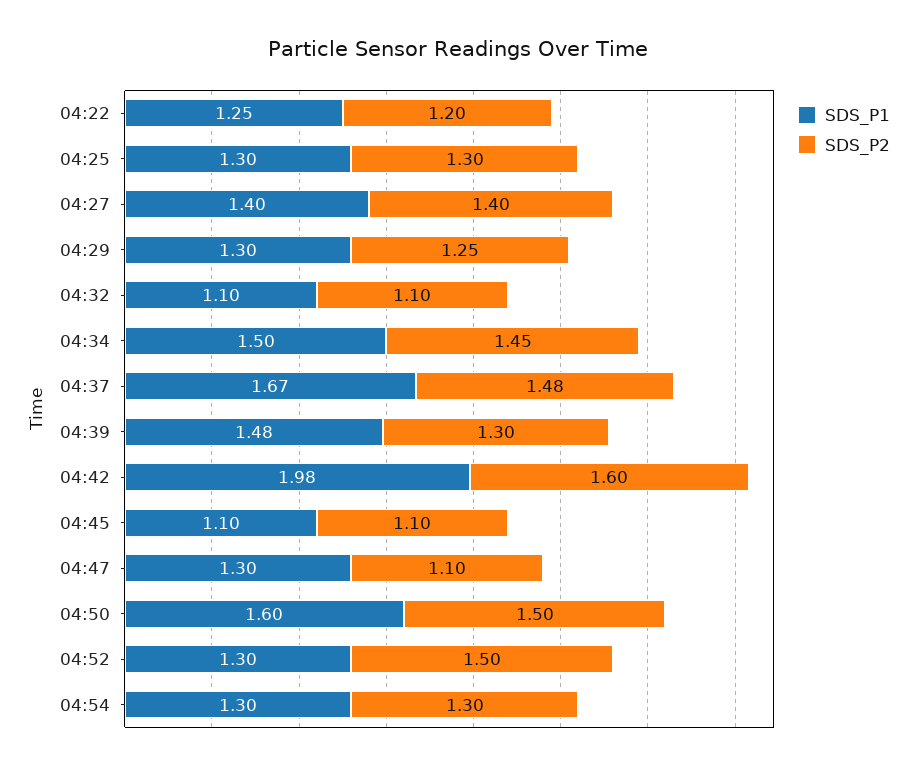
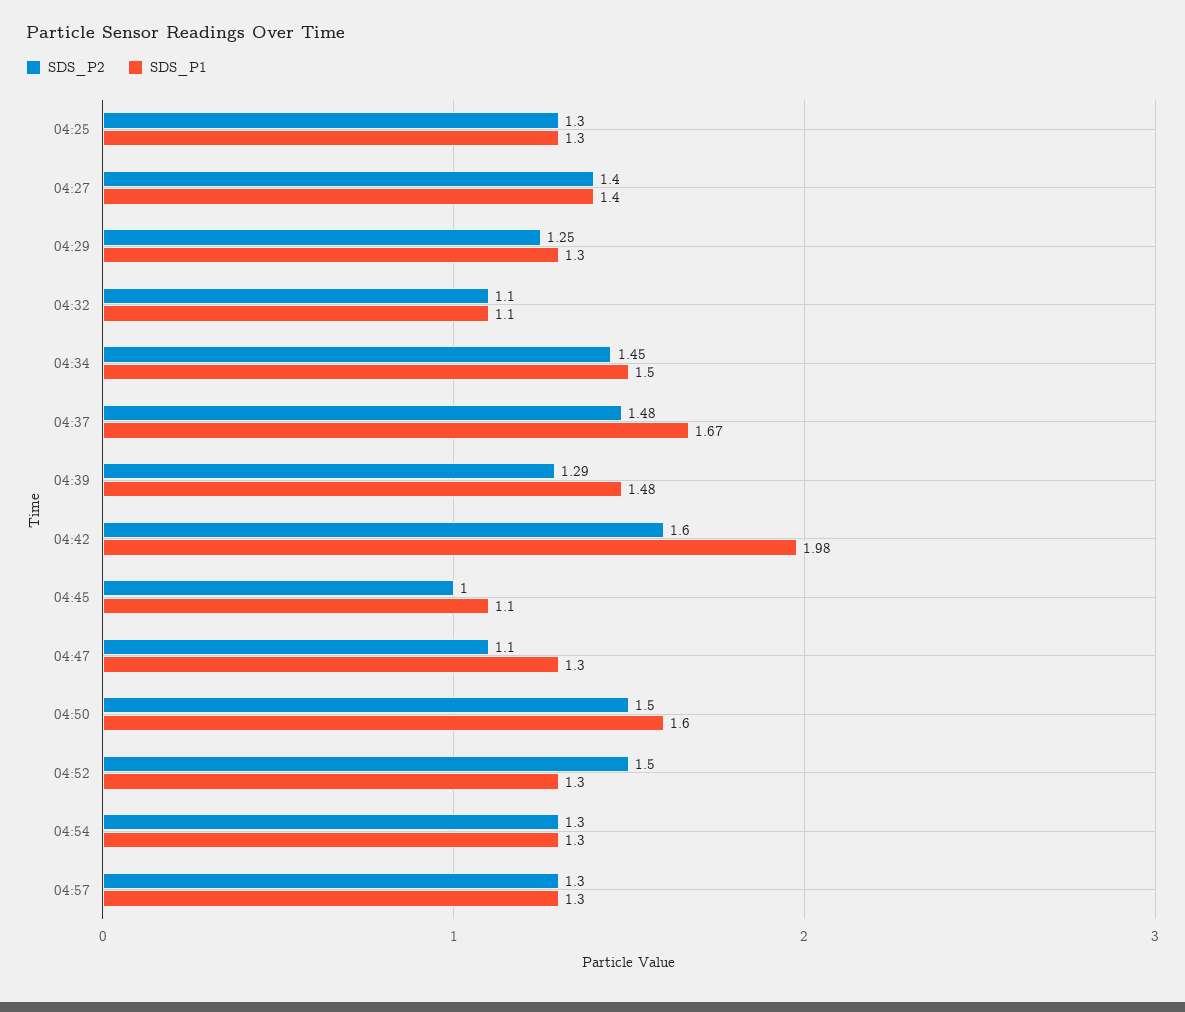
SDS_P1, 04:22: 1.25 -> none
SDS_P2, 04:22: 1.2 -> none
SDS_P2, 04:39: 1.3 -> 1.29
SDS_P2, 04:45: 1.1 -> 1
SDS_P2, 04:57: none -> 1.3
SDS_P1, 04:57: none -> 1.3

